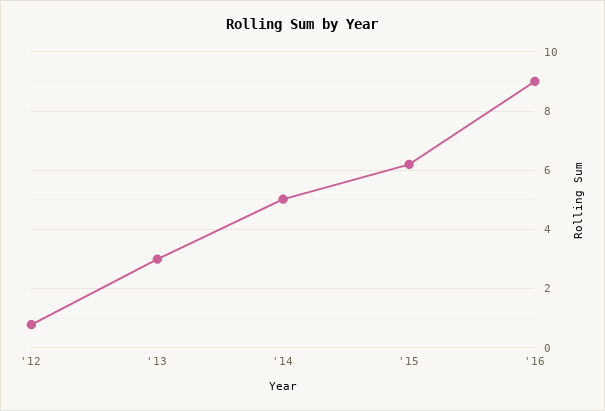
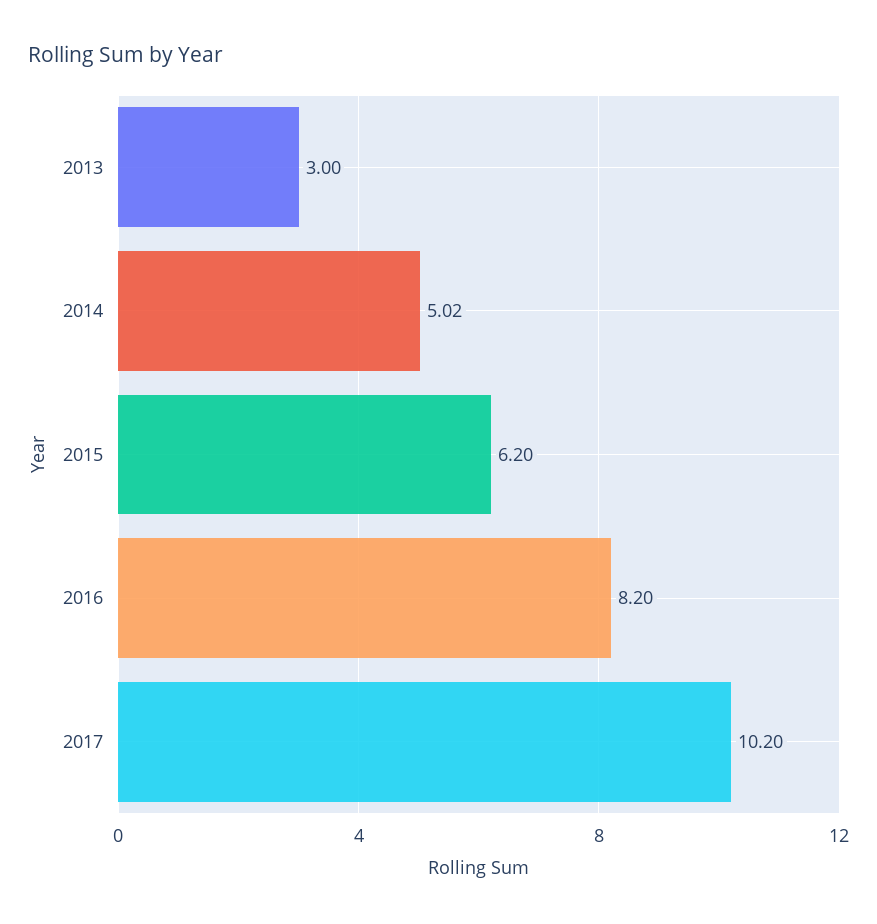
'12: 0.75 -> none
'16: 9 -> 8.2
2017: none -> 10.2

